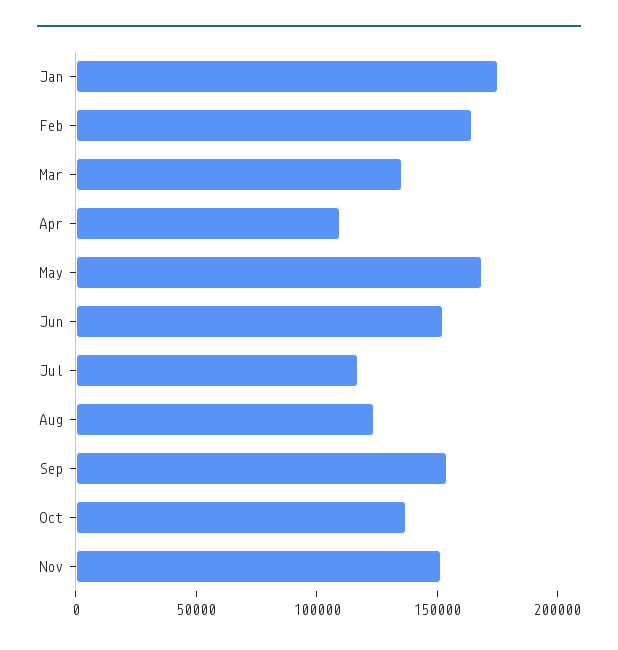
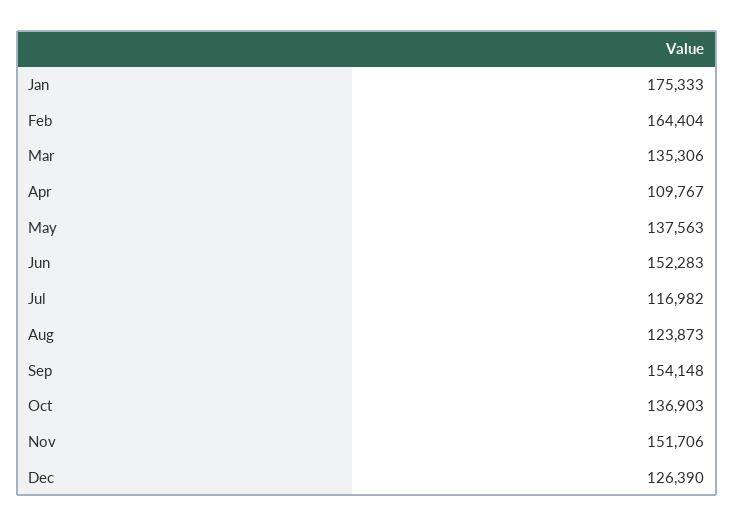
May: 170000 -> 137563
Dec: none -> 126390

